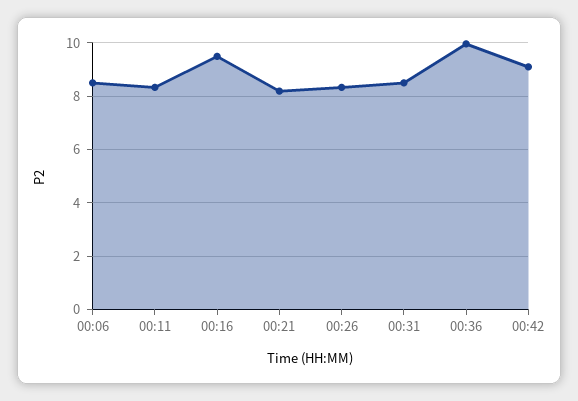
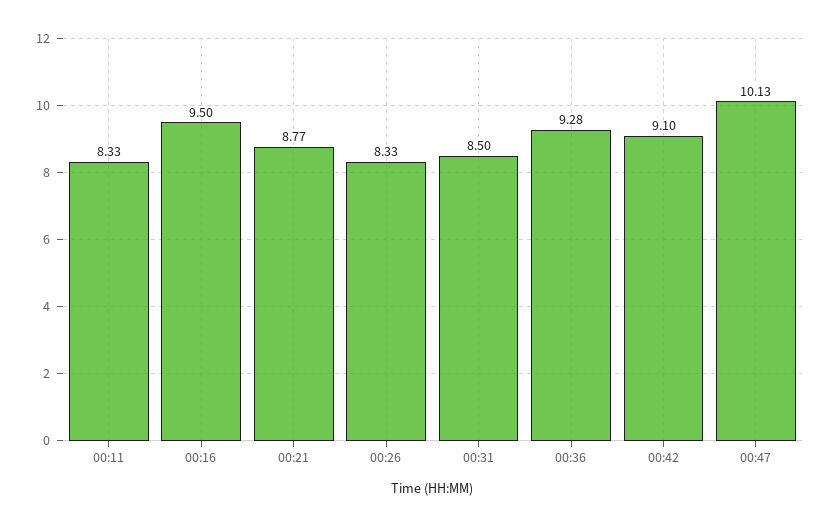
00:06: 8.5 -> none
00:21: 8.25 -> 8.77
00:36: 10 -> 9.28
00:47: none -> 10.13

